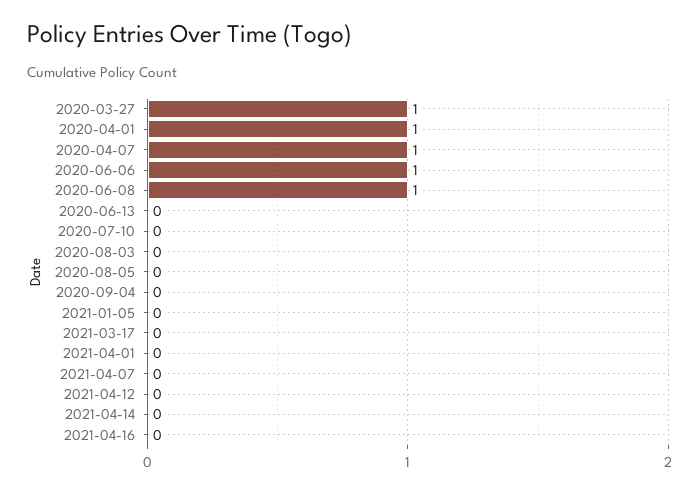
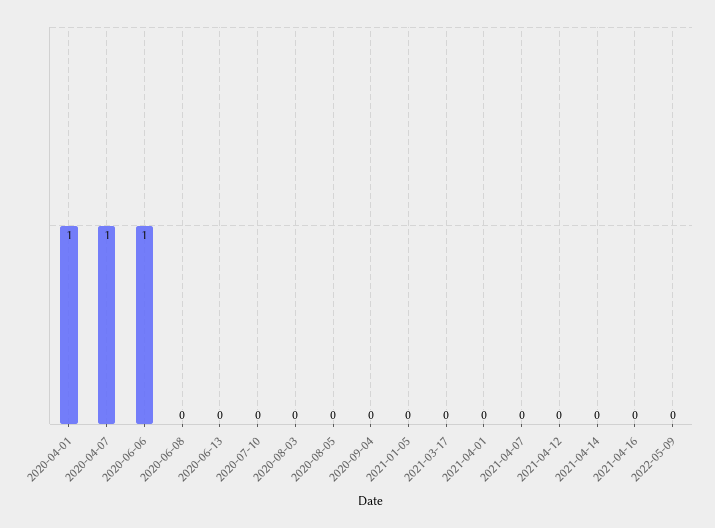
2020-03-27: 1 -> none
2020-06-08: 1 -> 0
2022-05-09: none -> 0

